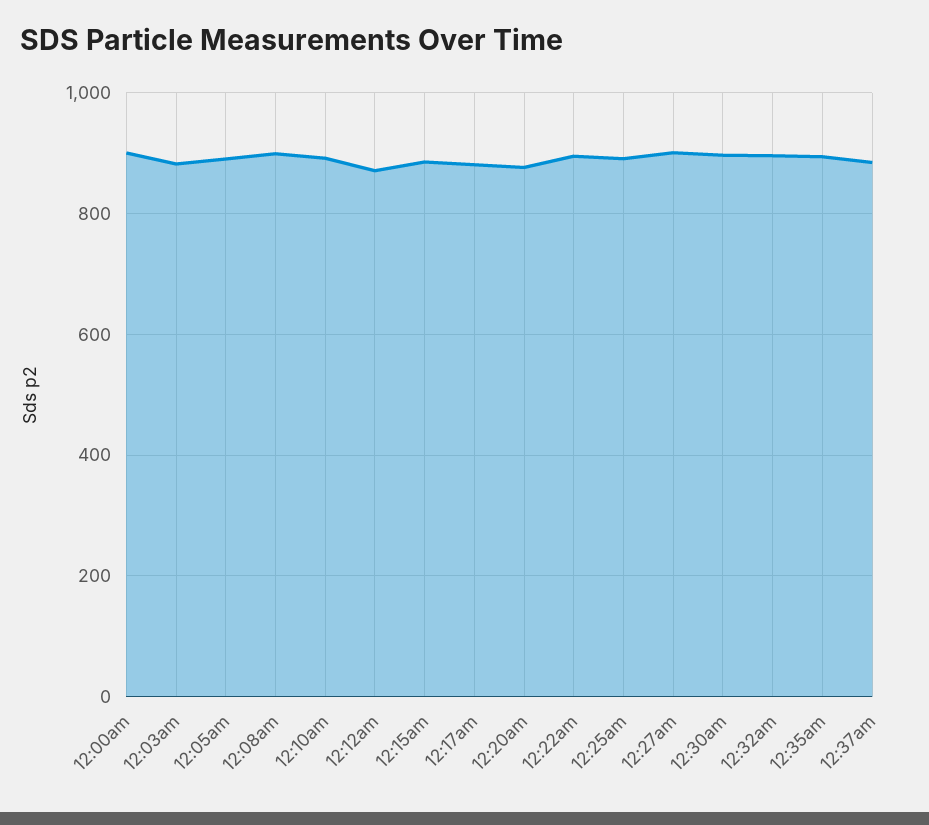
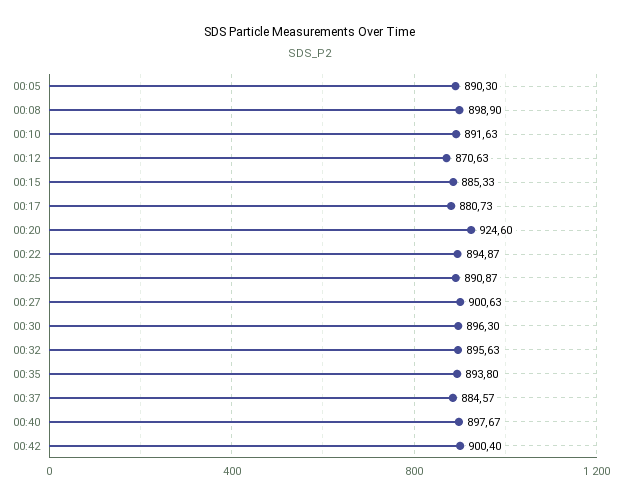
12:00am: 900 -> none
12:03am: 880 -> none
12:20am: 880 -> 924.6
00:40: none -> 897.67
00:42: none -> 900.4

